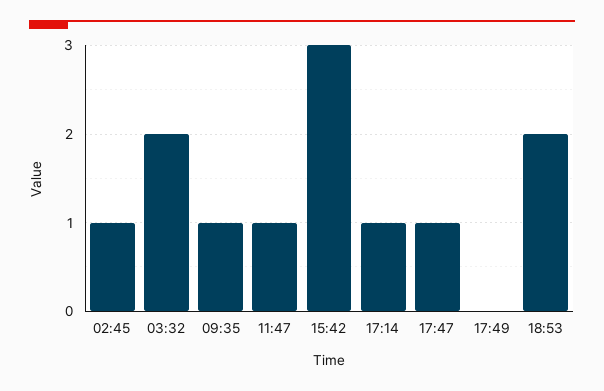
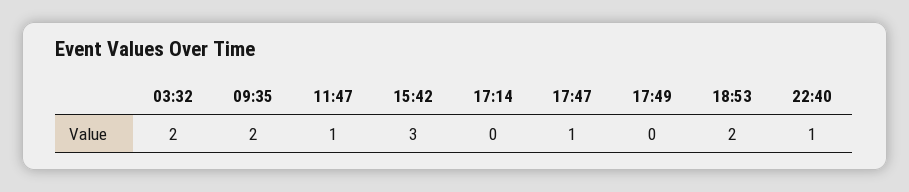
02:45: 1 -> none
09:35: 1 -> 2
17:14: 1 -> 0
22:40: none -> 1

